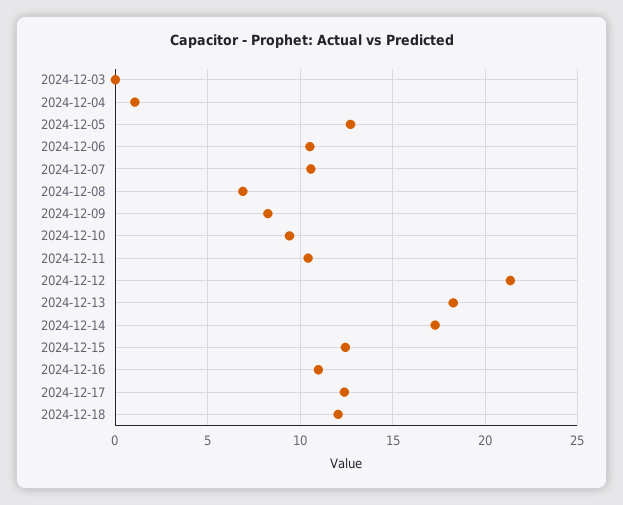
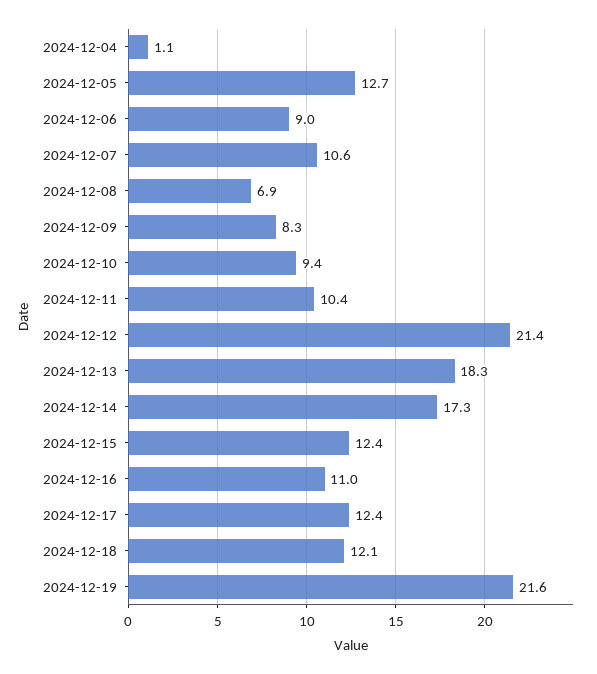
2024-12-03: 0 -> none
2024-12-06: 10.5 -> 9
2024-12-19: none -> 21.6

